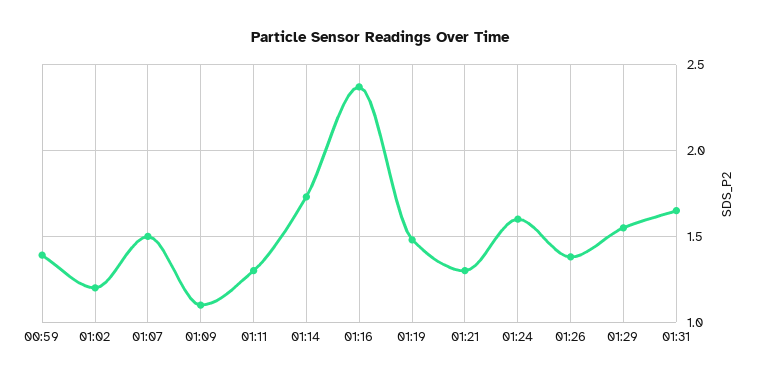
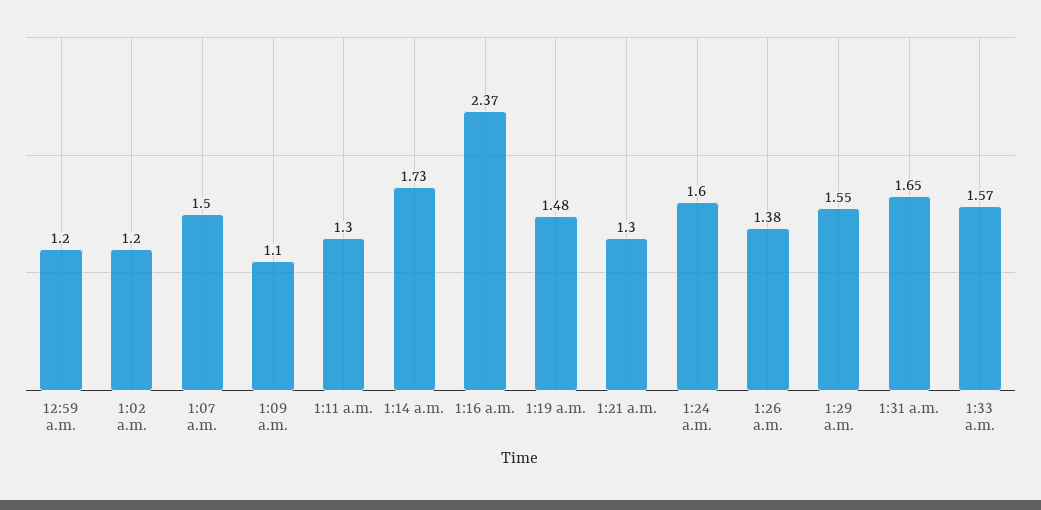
00:59: 1.4 -> 1.2
1:33 a.m.: none -> 1.57

